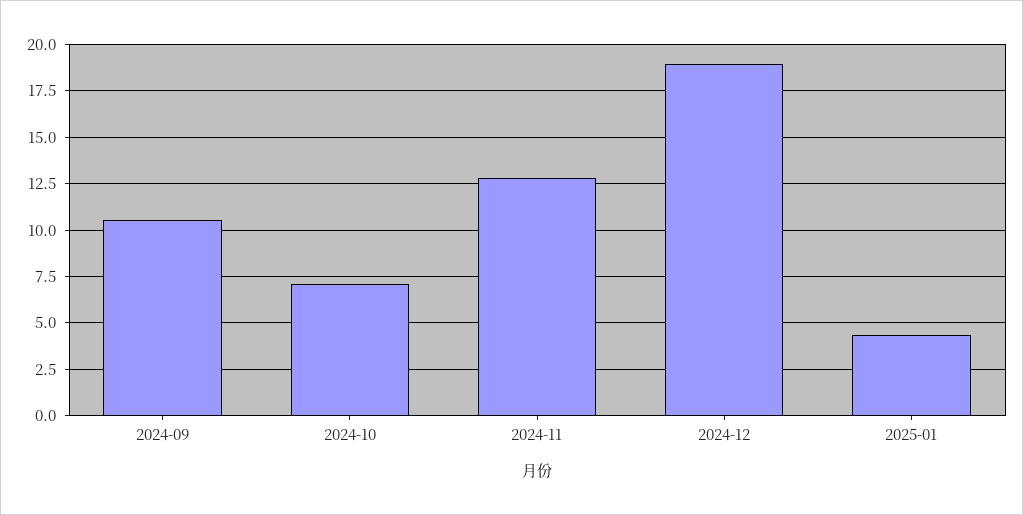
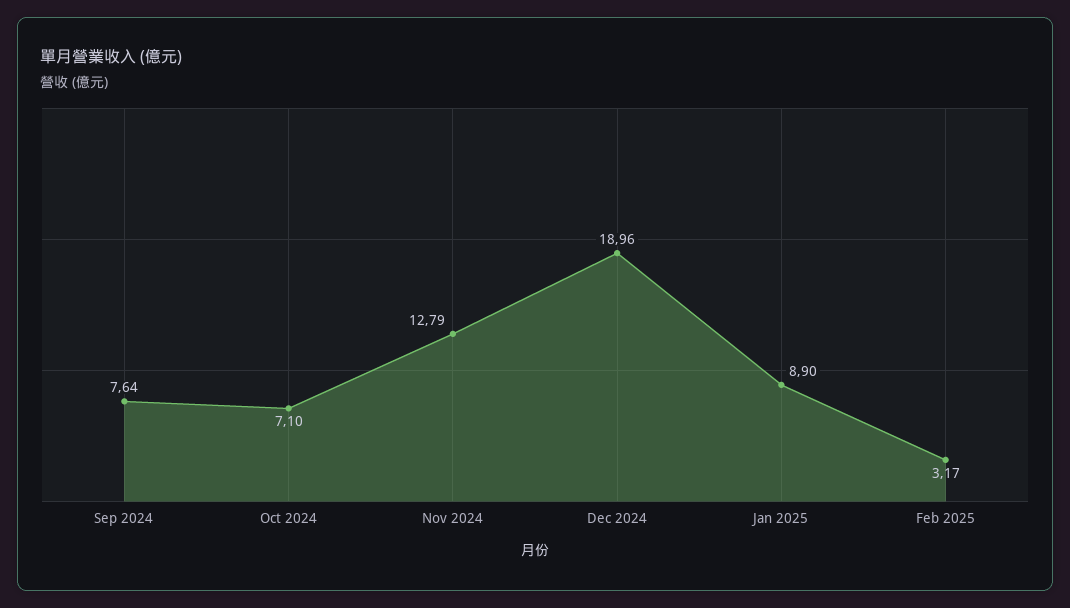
2024-09: 10.5 -> 7.64
2025-01: 4.5 -> 8.9
Feb 2025: none -> 3.17

